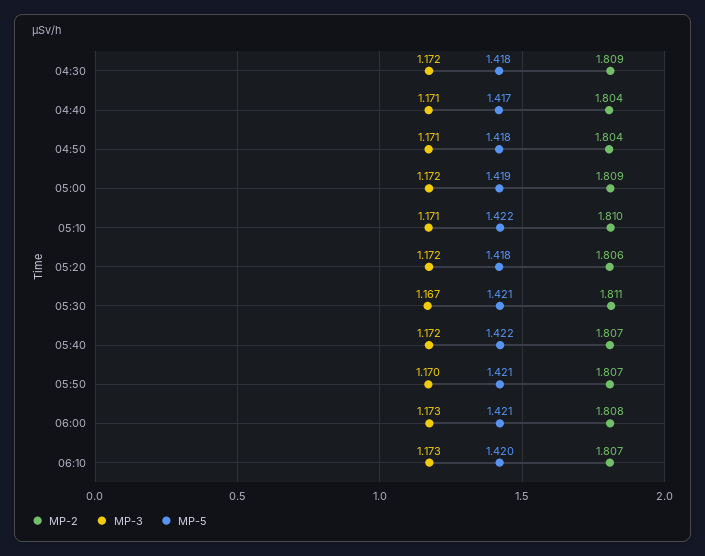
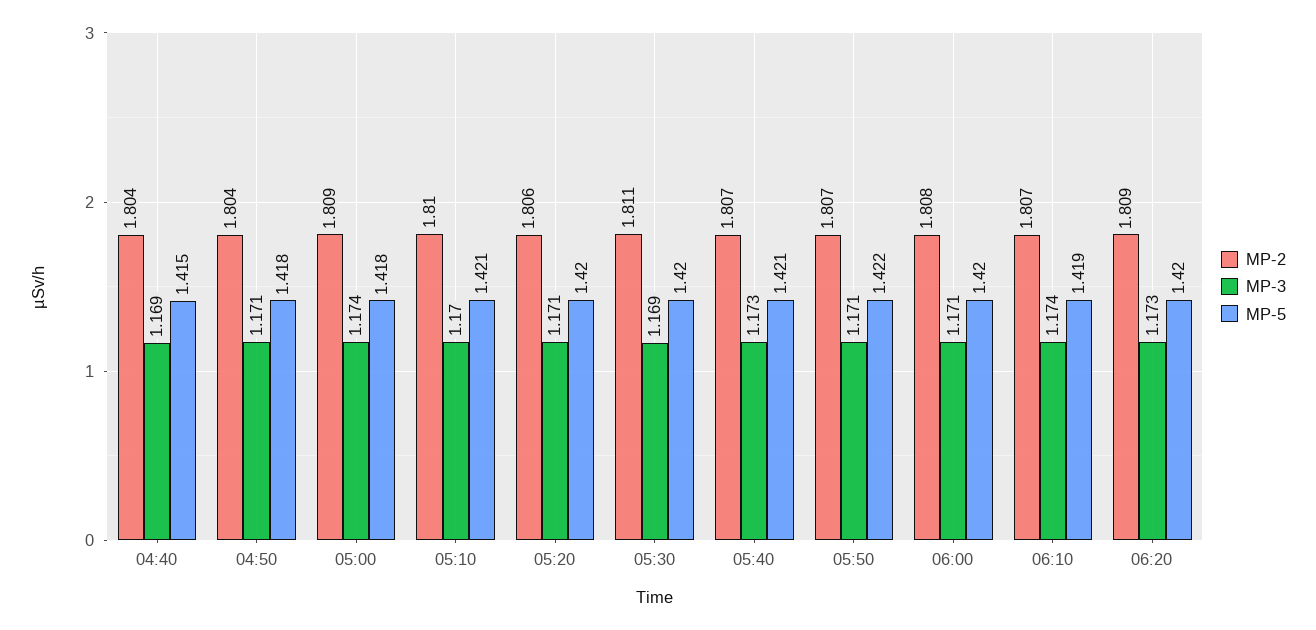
MP-2, 04:30: 1.809 -> none
MP-3, 04:30: 1.172 -> none
MP-5, 04:30: 1.418 -> none
MP-3, 04:40: 1.171 -> 1.169
MP-5, 04:40: 1.417 -> 1.415
MP-3, 05:00: 1.172 -> 1.174
MP-5, 05:00: 1.419 -> 1.418
MP-3, 05:10: 1.171 -> 1.17
MP-5, 05:10: 1.422 -> 1.421
MP-3, 05:20: 1.172 -> 1.171
MP-5, 05:20: 1.418 -> 1.42
MP-3, 05:30: 1.167 -> 1.169
MP-5, 05:30: 1.421 -> 1.42
MP-3, 05:40: 1.172 -> 1.173
MP-5, 05:40: 1.422 -> 1.421
MP-3, 05:50: 1.17 -> 1.171
MP-5, 05:50: 1.421 -> 1.422
MP-3, 06:00: 1.173 -> 1.171
MP-5, 06:00: 1.421 -> 1.42
MP-3, 06:10: 1.173 -> 1.174
MP-5, 06:10: 1.42 -> 1.419
MP-2, 06:20: none -> 1.809
MP-3, 06:20: none -> 1.173
MP-5, 06:20: none -> 1.42

